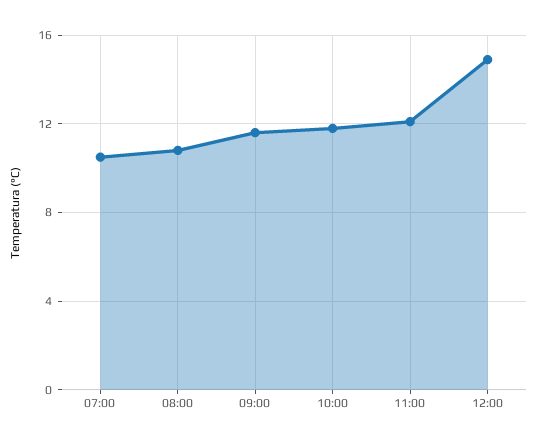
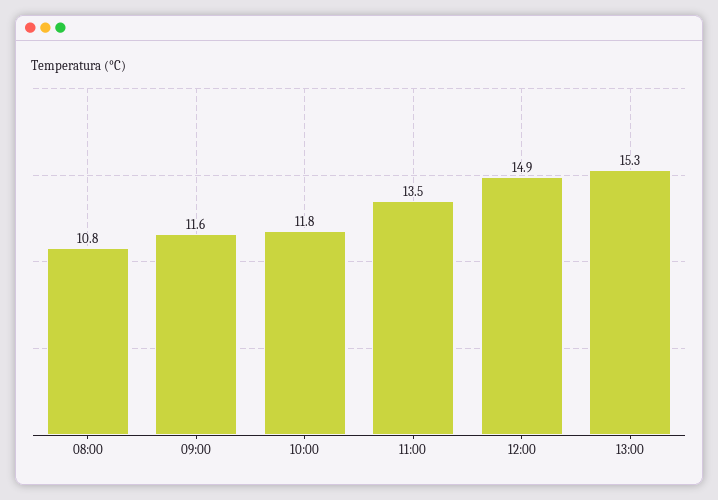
07:00: 10.5 -> none
11:00: 12 -> 13.5
13:00: none -> 15.3

